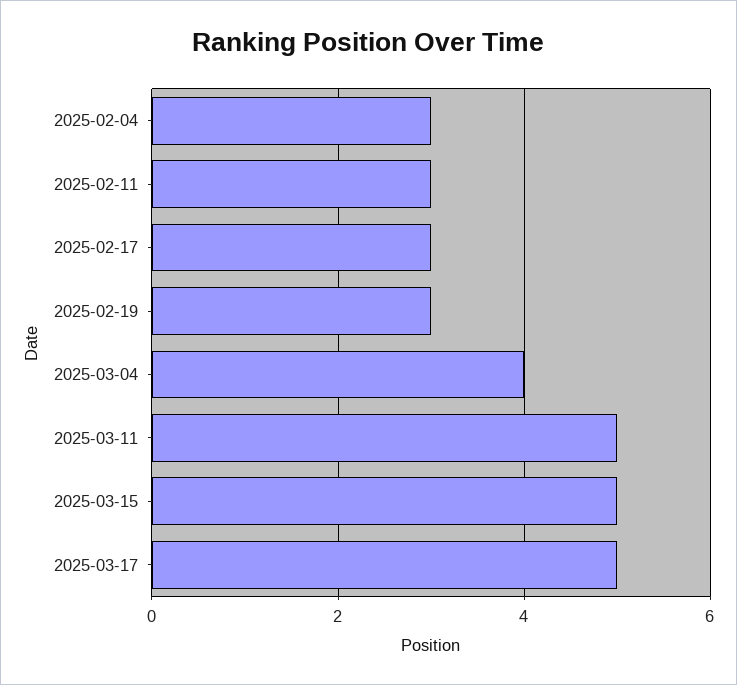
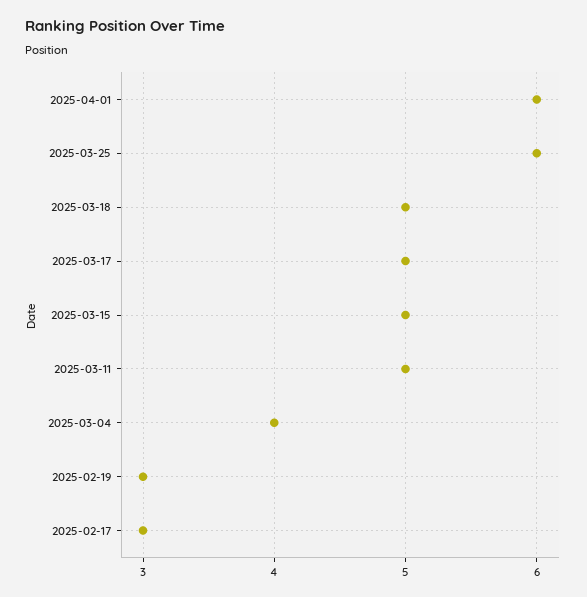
2025-02-04: 3 -> none
2025-02-11: 3 -> none
2025-04-01: none -> 6
2025-03-25: none -> 6
2025-03-18: none -> 5

